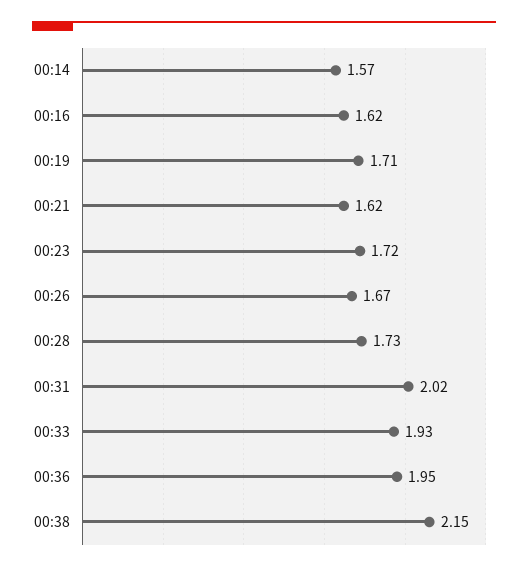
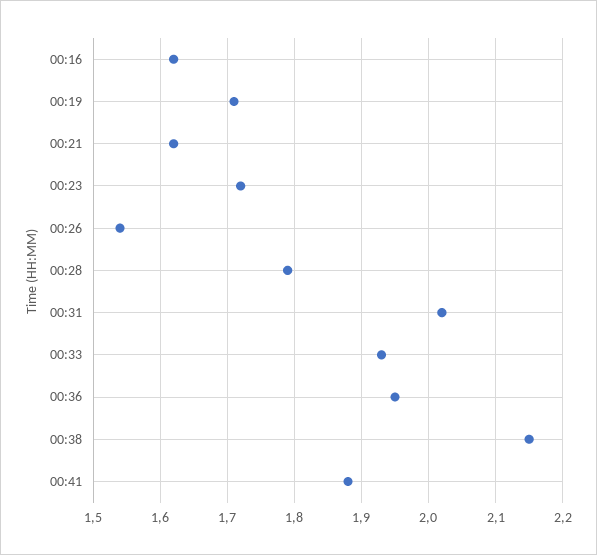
00:14: 1.57 -> none
00:26: 1.67 -> 1.54
00:28: 1.73 -> 1.79
00:41: none -> 1.88

